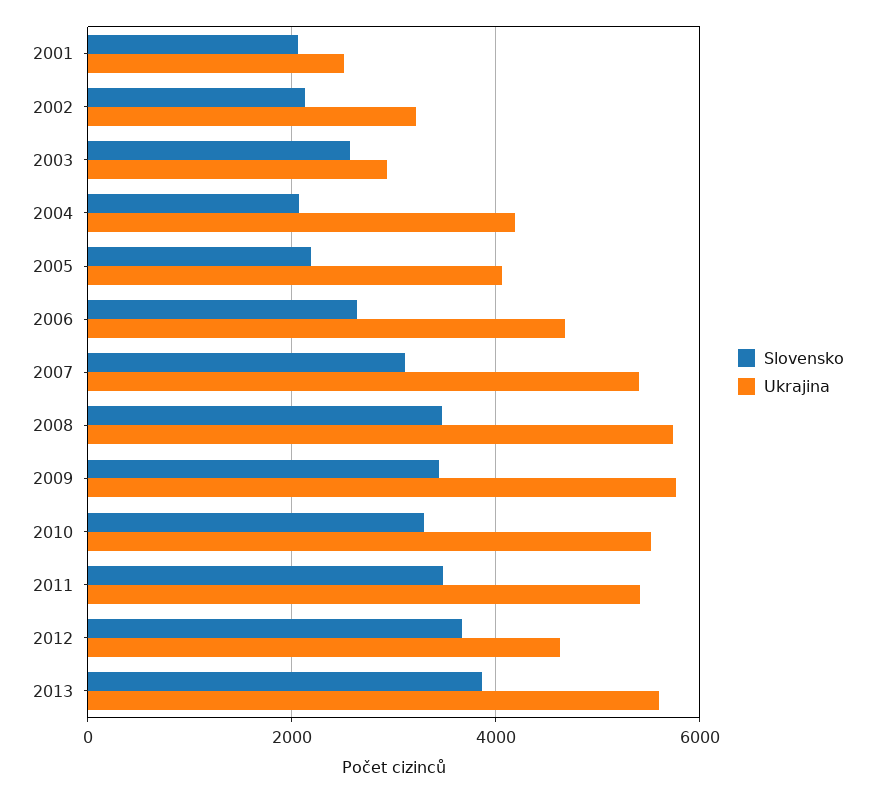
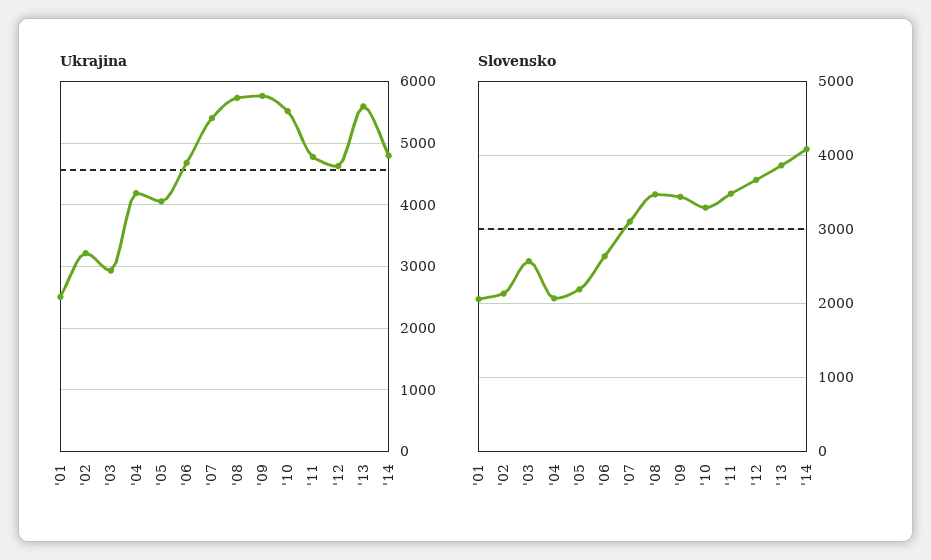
Ukrajina, 2011: 5400 -> 4800
Ukrajina, '14: none -> 4800
Slovensko, '14: none -> 4100

